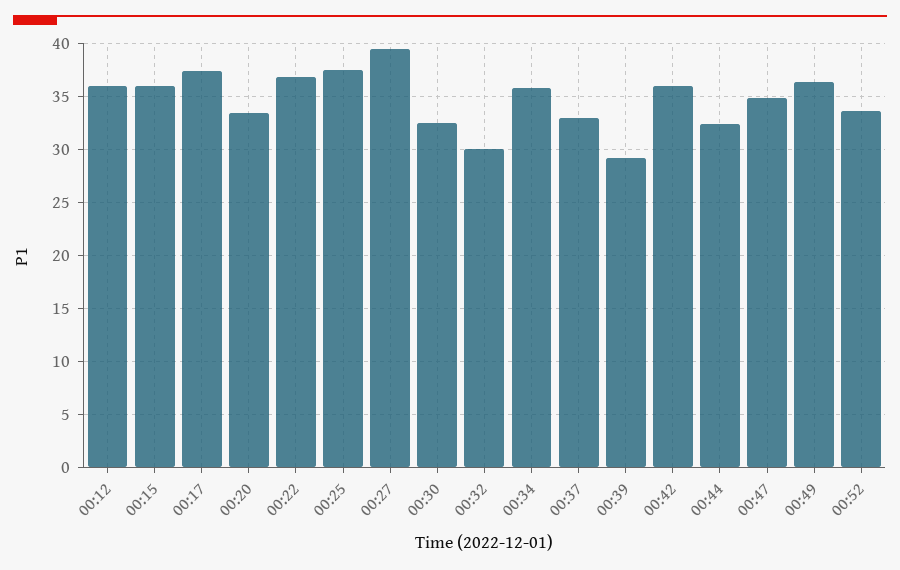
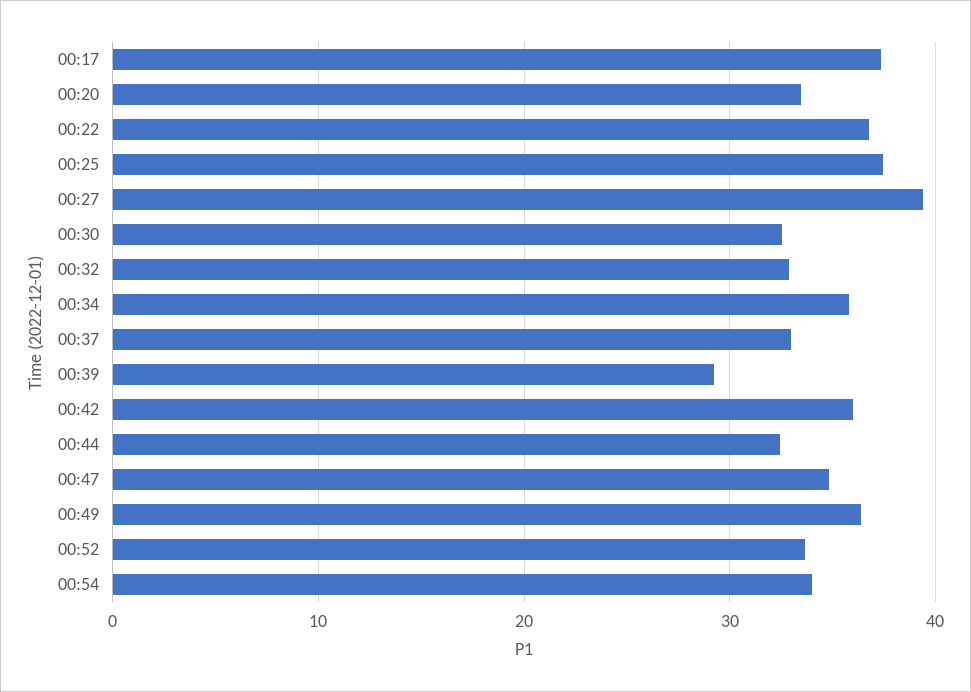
00:12: 36 -> none
00:15: 36 -> none
00:32: 30 -> 33
00:54: none -> 34

